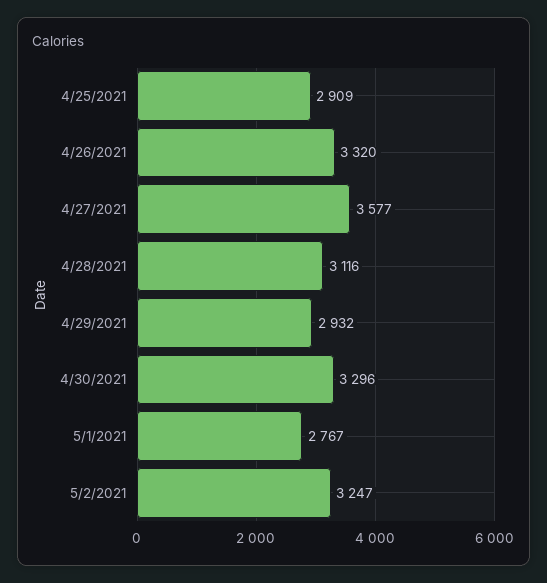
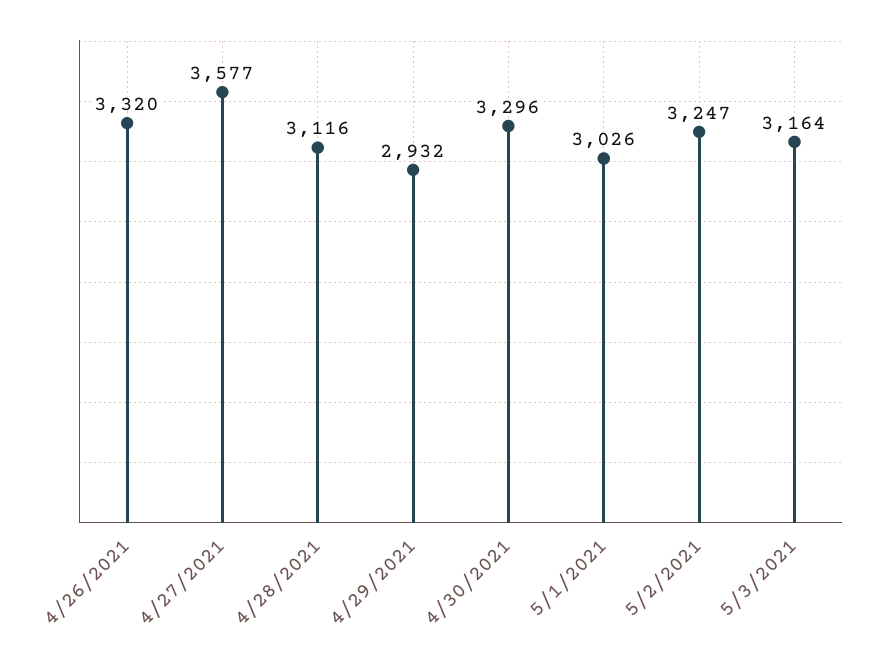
4/25/2021: 2909 -> none
5/1/2021: 2767 -> 3026
5/3/2021: none -> 3164

